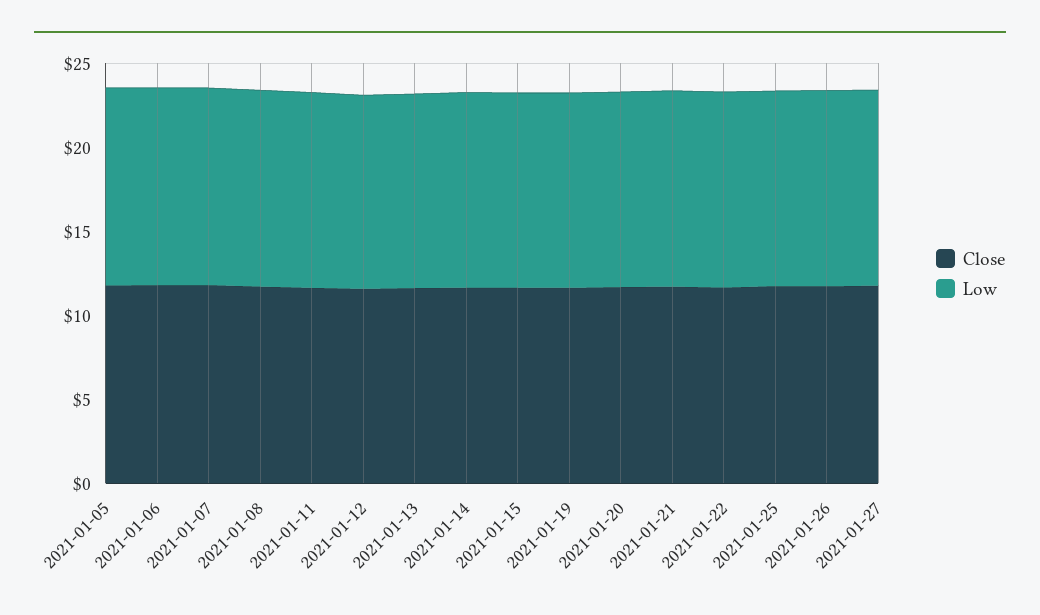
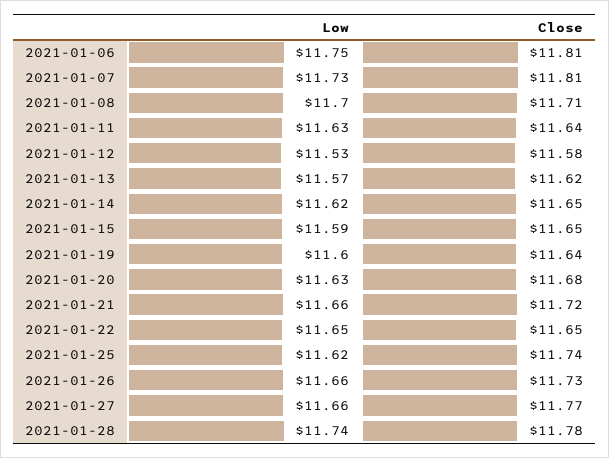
Close, 2021-01-05: 12 -> none
Low, 2021-01-05: 12 -> none
Low, 2021-01-28: none -> 11.74
Close, 2021-01-28: none -> 11.78

